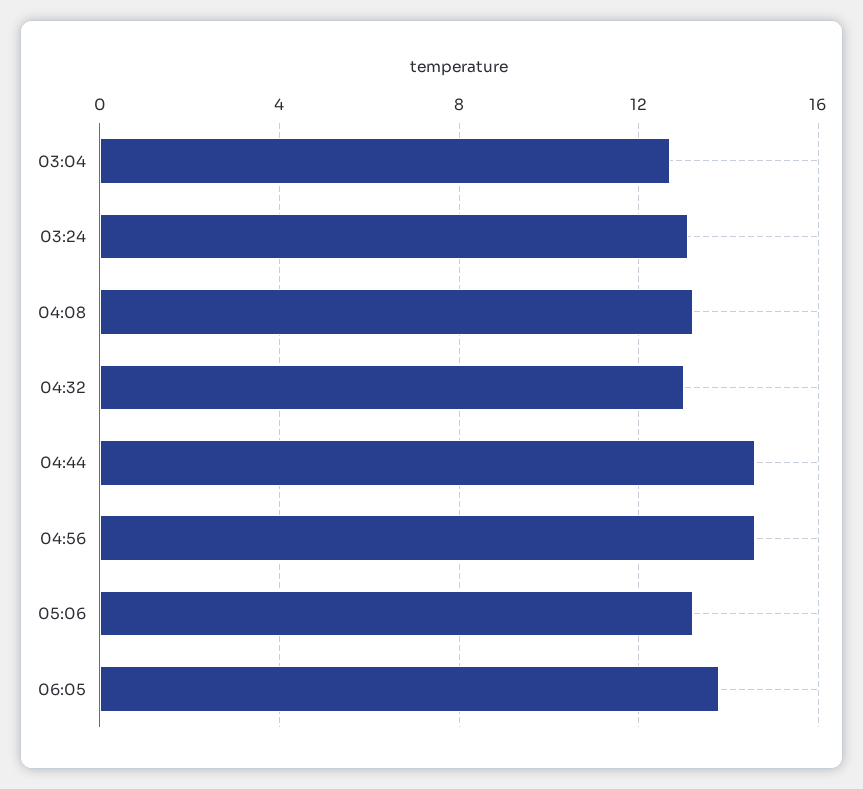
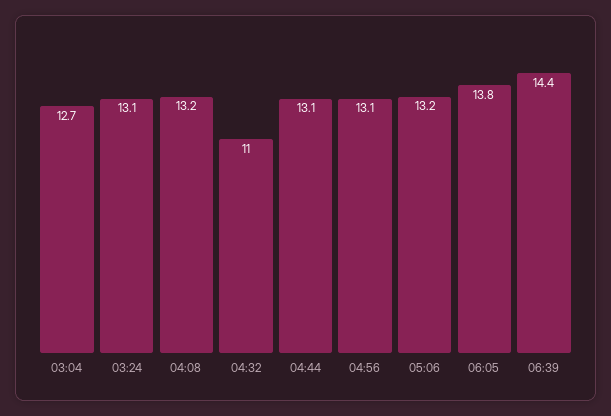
04:32: 13 -> 11
04:44: 14.5 -> 13.1
04:56: 14.5 -> 13.1
06:39: none -> 14.4

